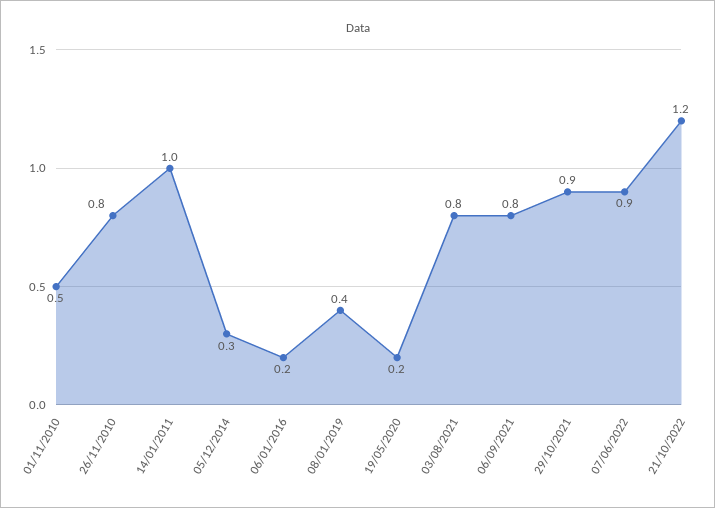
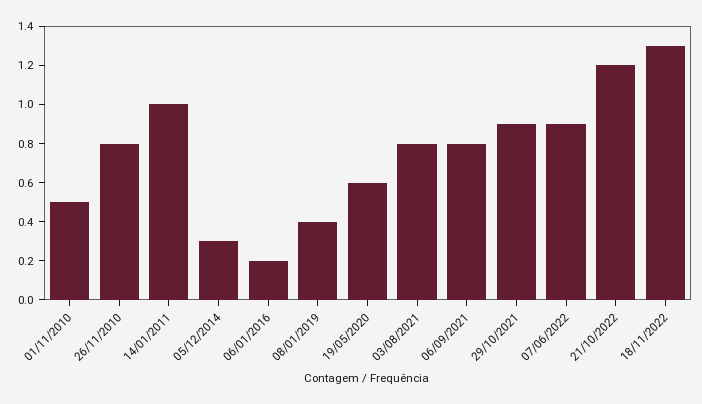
19/05/2020: 0.2 -> 0.6
18/11/2022: none -> 1.3

